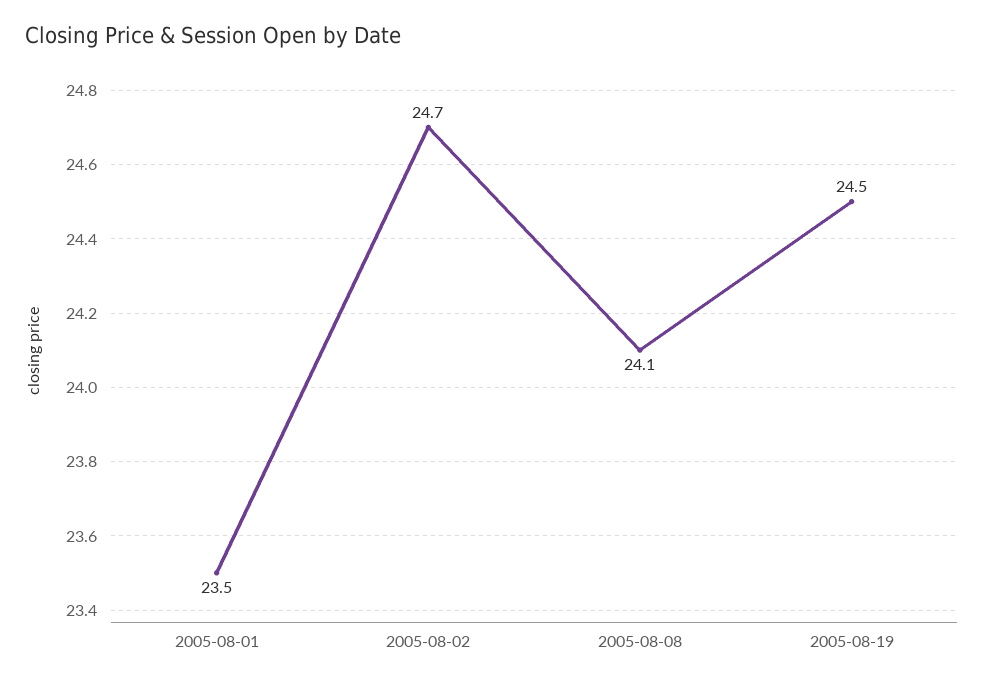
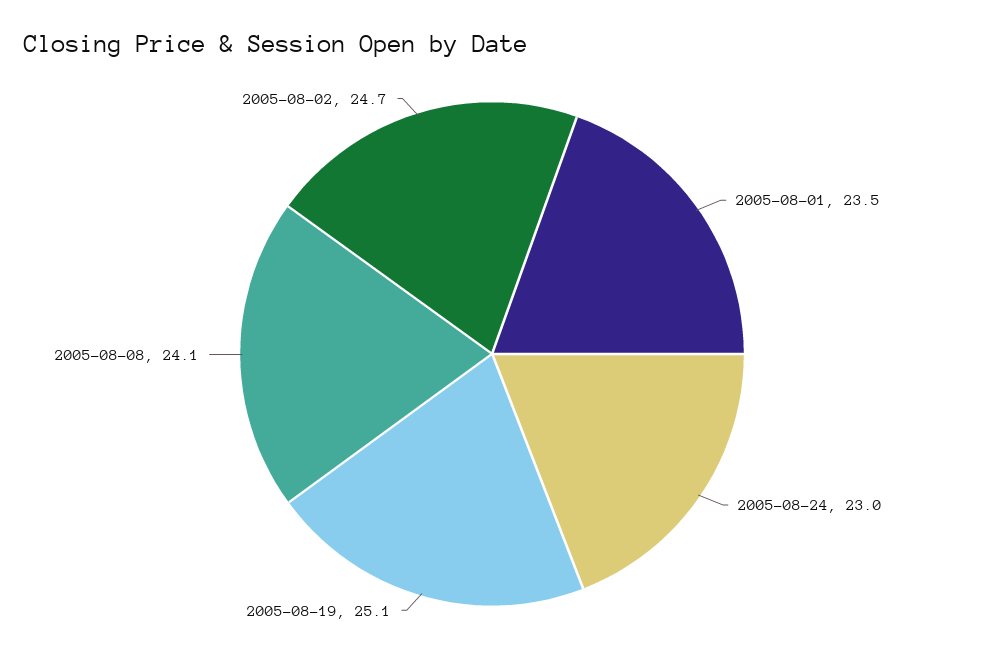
2005-08-19: 24.5 -> 25.1
2005-08-24: none -> 23

